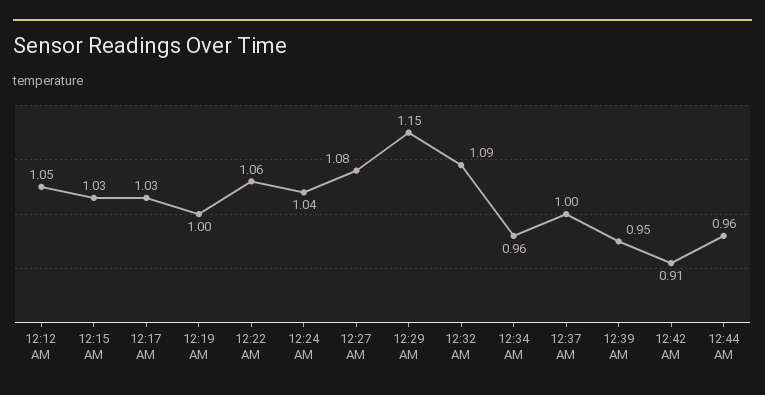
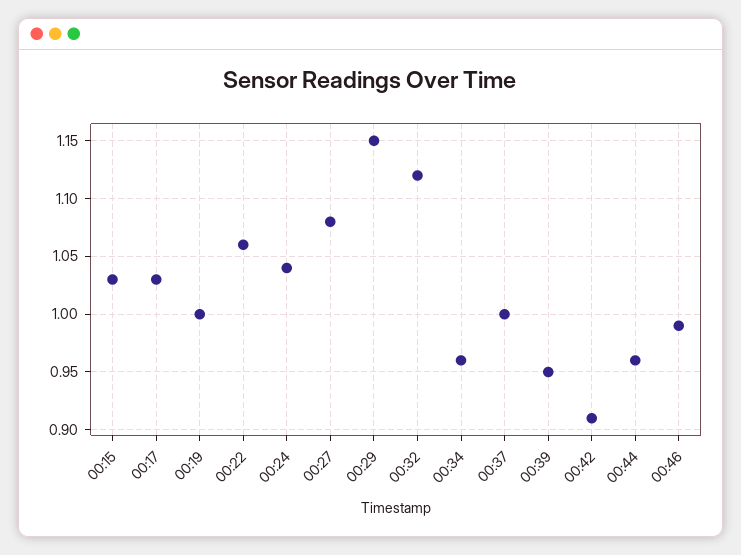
12:12 AM: 1.05 -> none
12:32 AM: 1.09 -> 1.12
00:46: none -> 0.99

